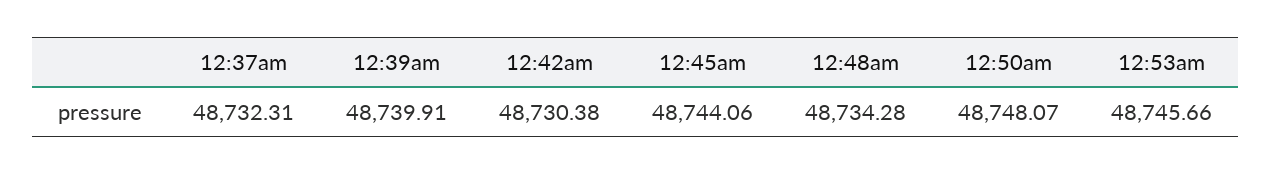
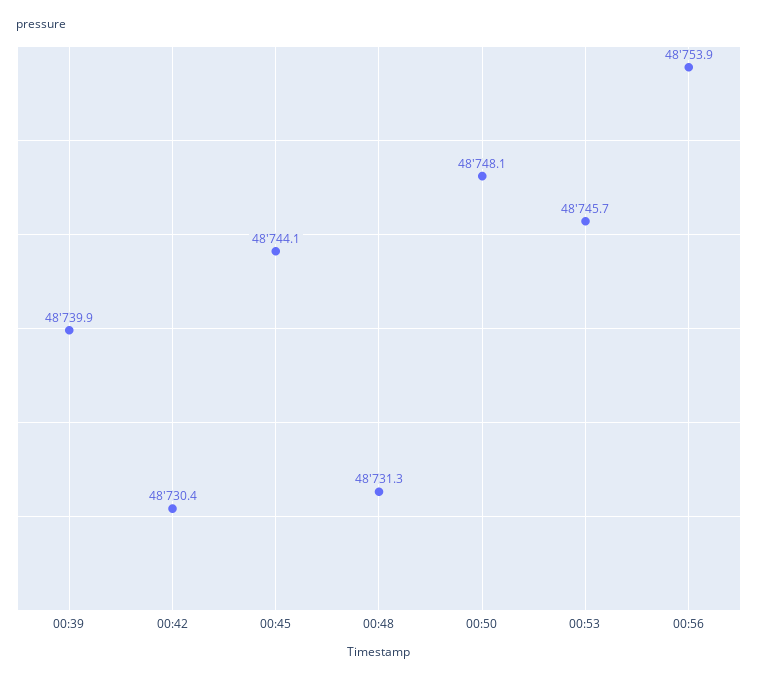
12:37am: 48732.31 -> none
12:48am: 48734.28 -> 48731.3
00:56: none -> 48753.9

